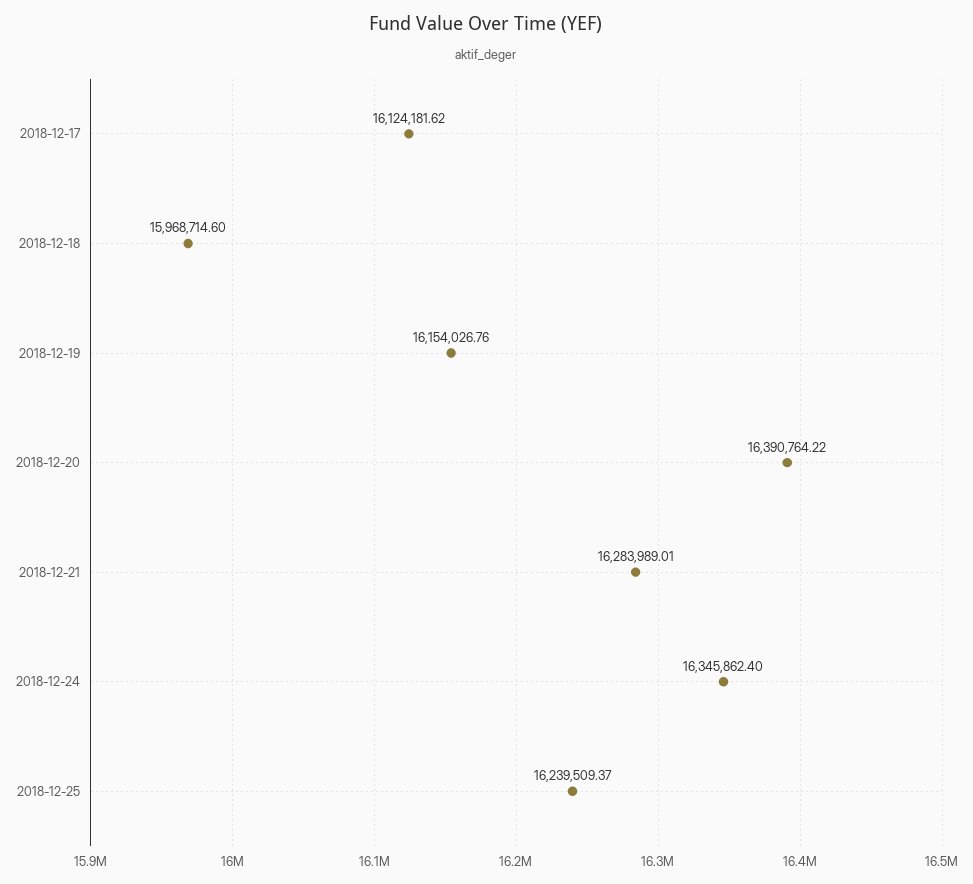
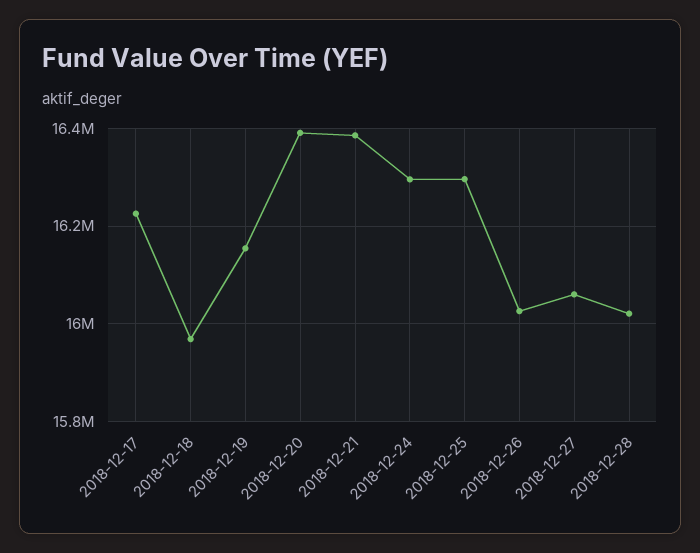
2018-12-17: 16124181.62 -> 16220000
2018-12-21: 16283989.01 -> 16380000
2018-12-24: 16345862.4 -> 16300000
2018-12-25: 16239509.37 -> 16300000
2018-12-26: none -> 16020000
2018-12-27: none -> 16060000
2018-12-28: none -> 16020000

